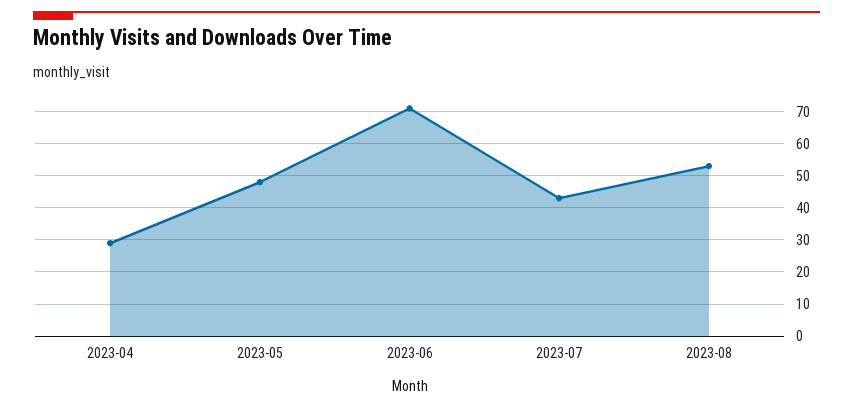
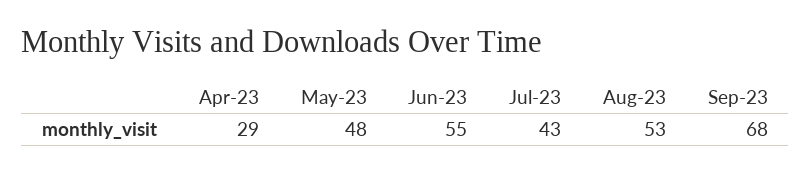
2023-06: 70 -> 55
Sep-23: none -> 68

